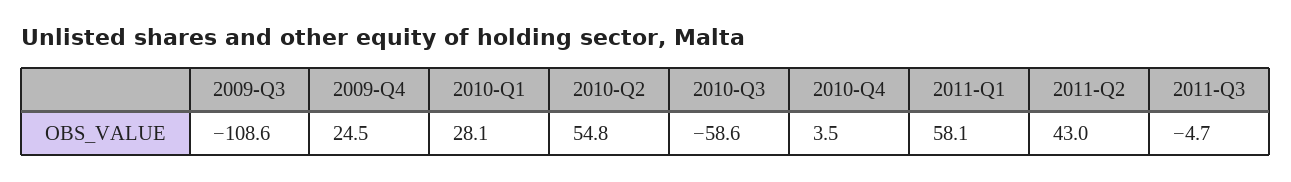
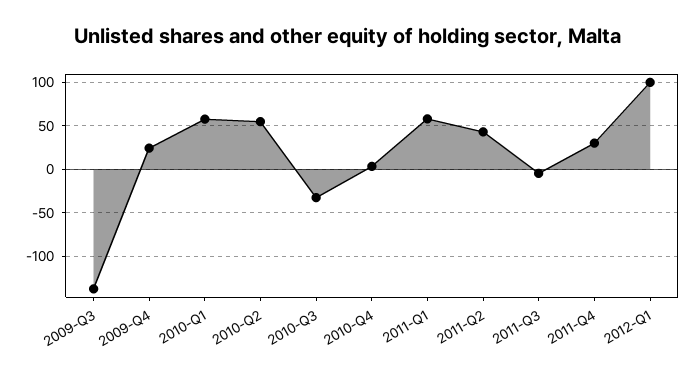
2009-Q3: -108.6 -> -140
2010-Q1: 28.1 -> 60
2010-Q3: -58.6 -> -30
2011-Q4: none -> 30
2012-Q1: none -> 100

